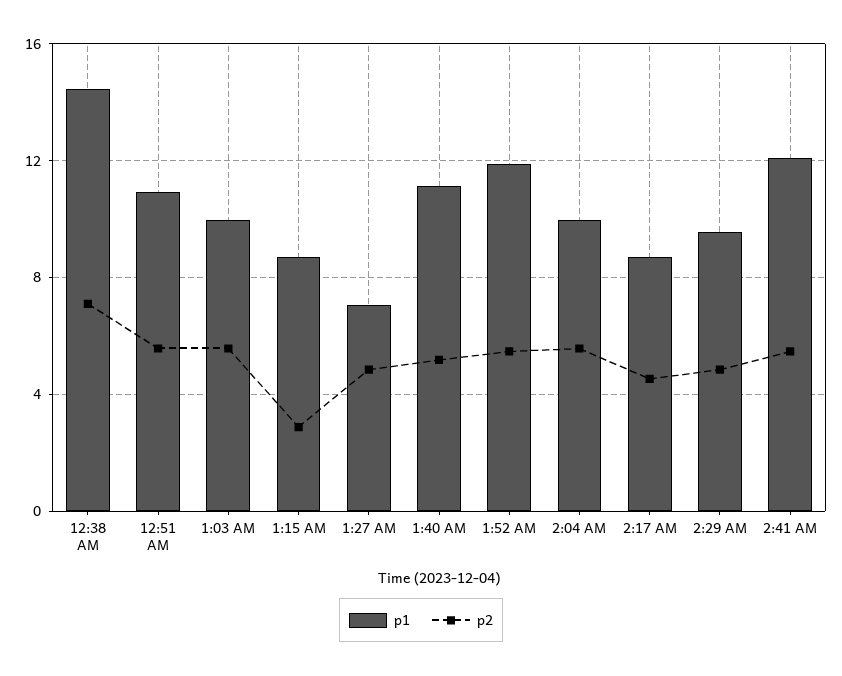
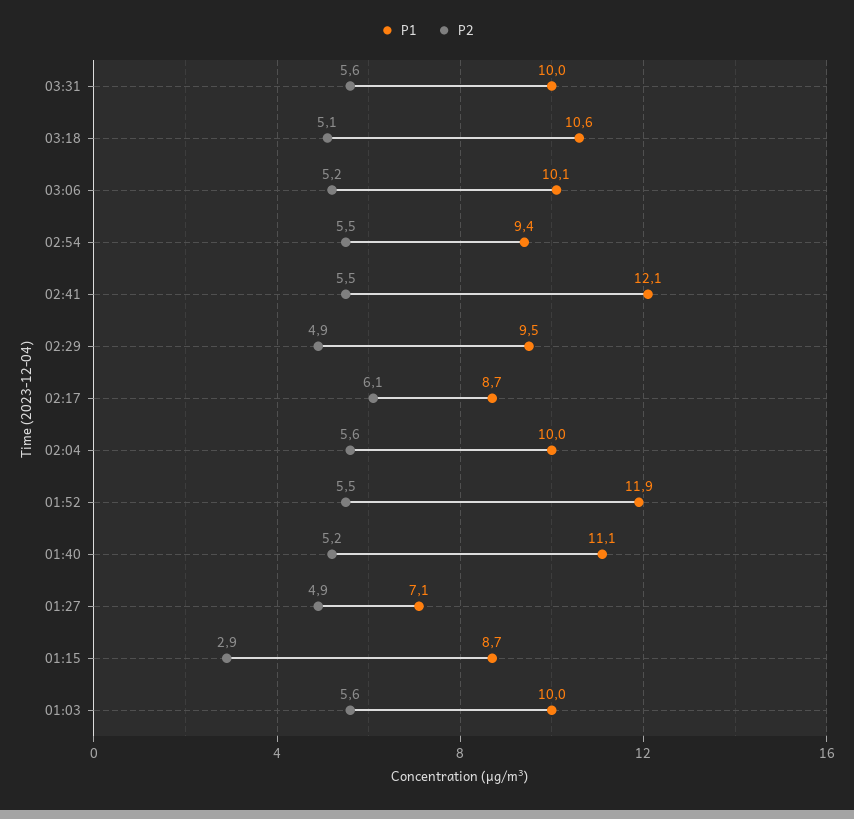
p1, 12:38 AM: 14.5 -> none
p2, 12:38 AM: 7 -> none
p1, 12:51 AM: 11 -> none
p2, 12:51 AM: 5.5 -> none
p2, 2:17 AM: 4.5 -> 6.1
p1, 03:31: none -> 10
p2, 03:31: none -> 5.6
p1, 03:18: none -> 10.6
p2, 03:18: none -> 5.1
p1, 03:06: none -> 10.1
p2, 03:06: none -> 5.2
p1, 02:54: none -> 9.4
p2, 02:54: none -> 5.5

